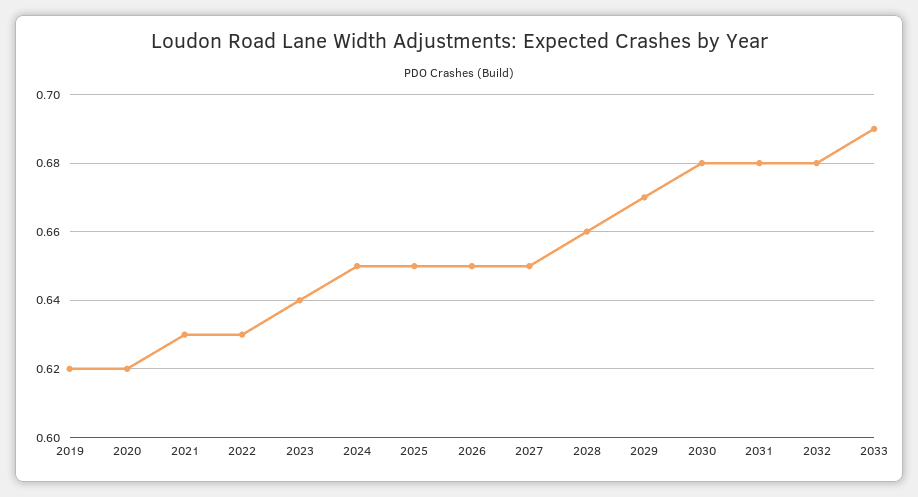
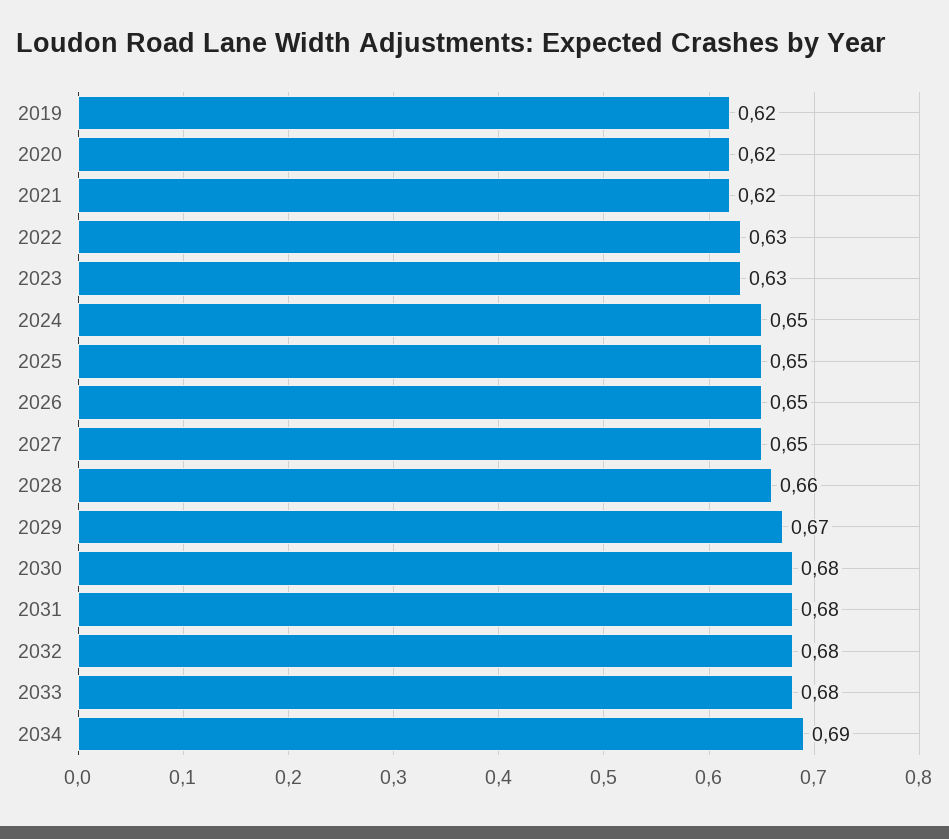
2021: 0.63 -> 0.62
2023: 0.64 -> 0.63
2033: 0.69 -> 0.68
2034: none -> 0.69

